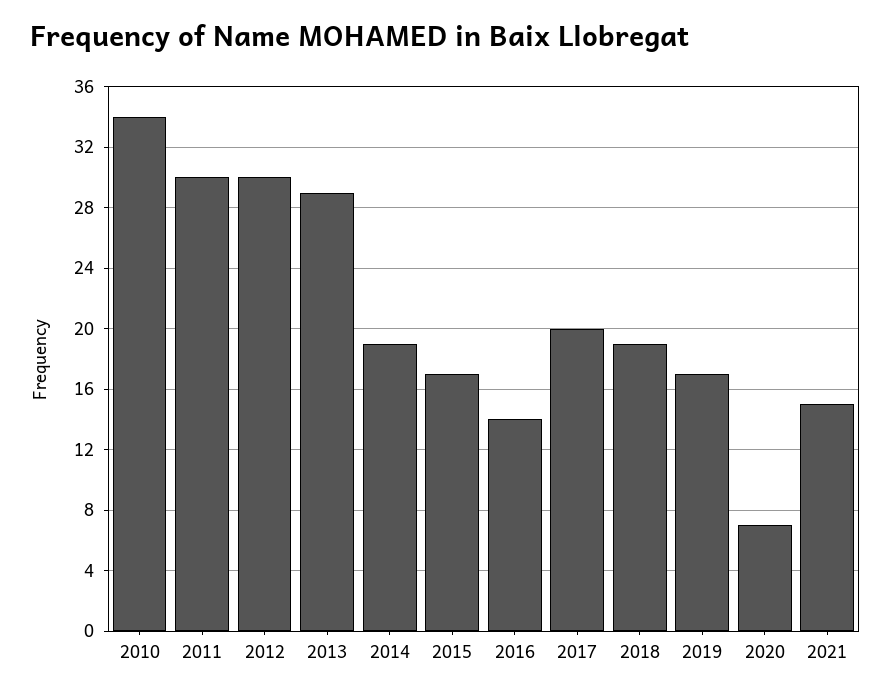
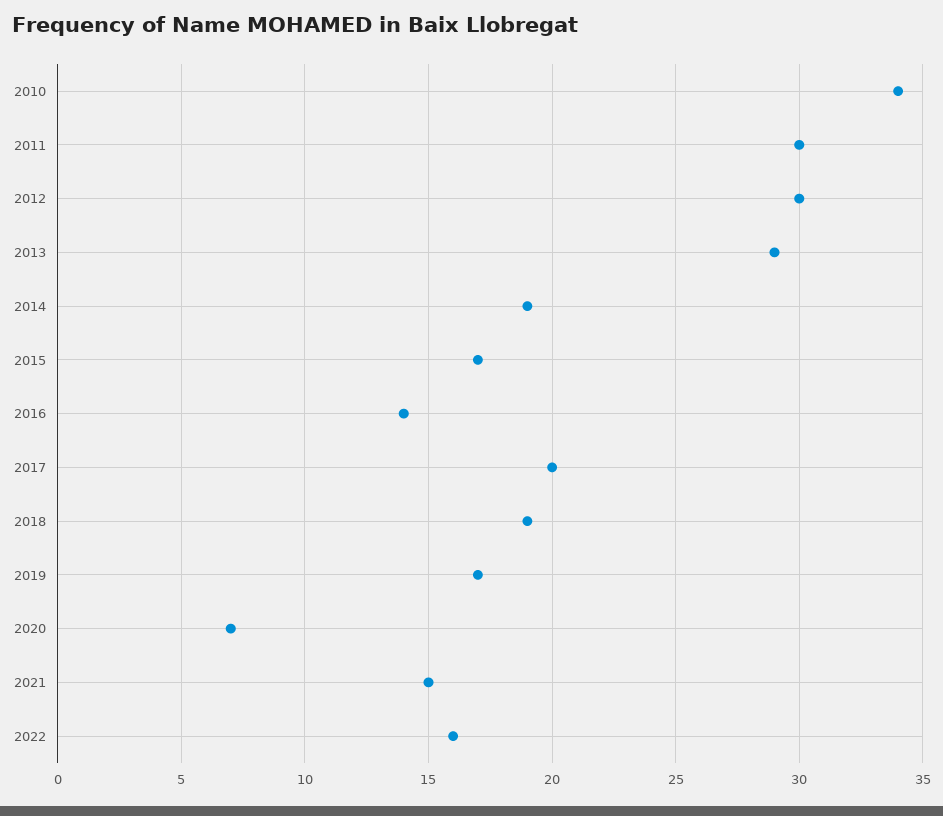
2022: none -> 16

